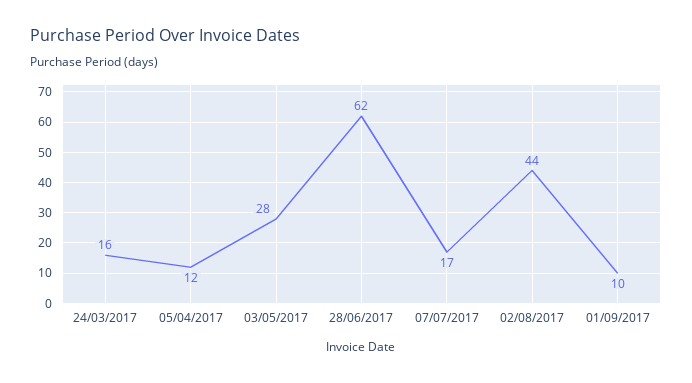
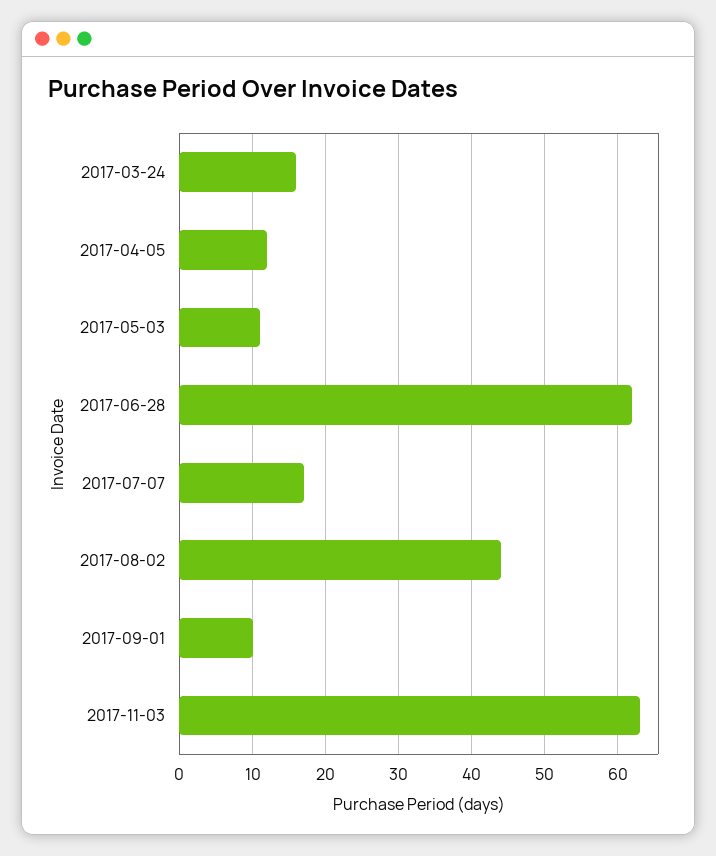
03/05/2017: 28 -> 11
2017-11-03: none -> 63

